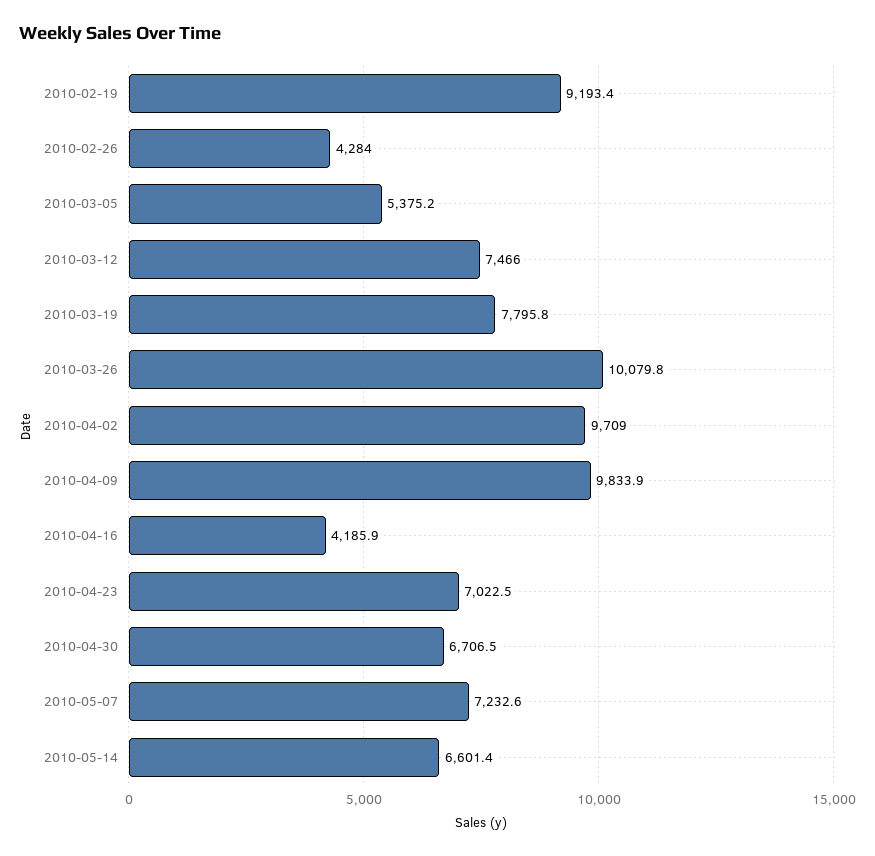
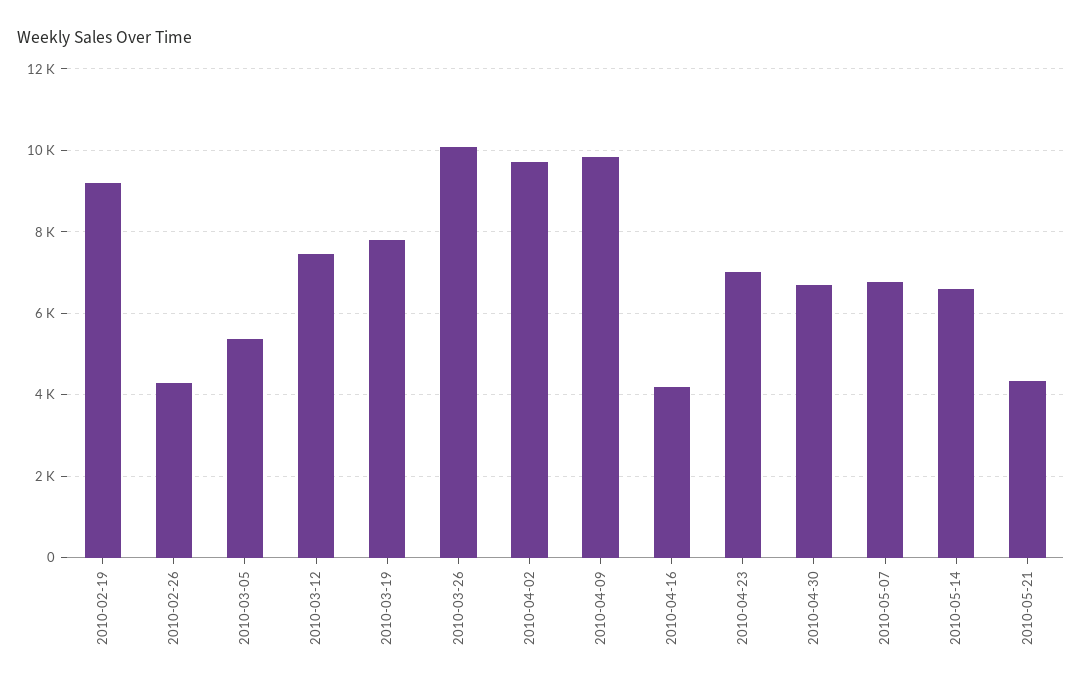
2010-05-07: 7232.6 -> 6800
2010-05-21: none -> 4400

